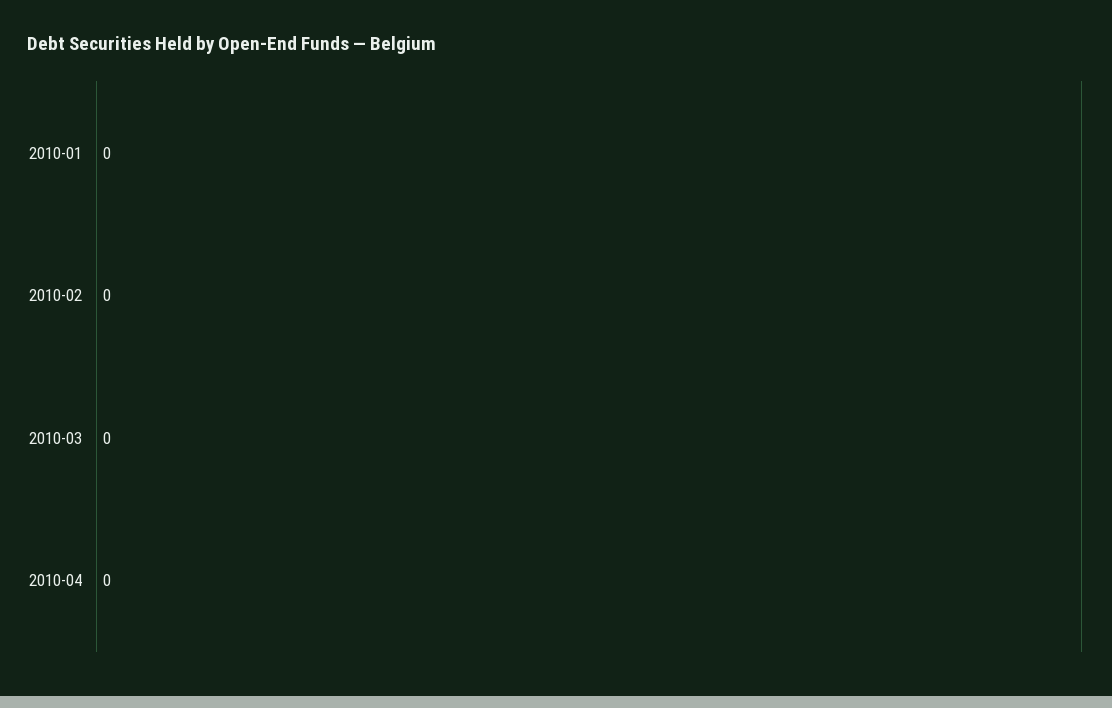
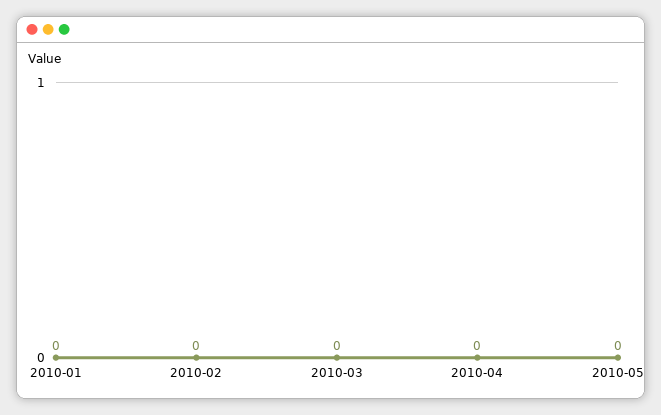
2010-05: none -> 0

